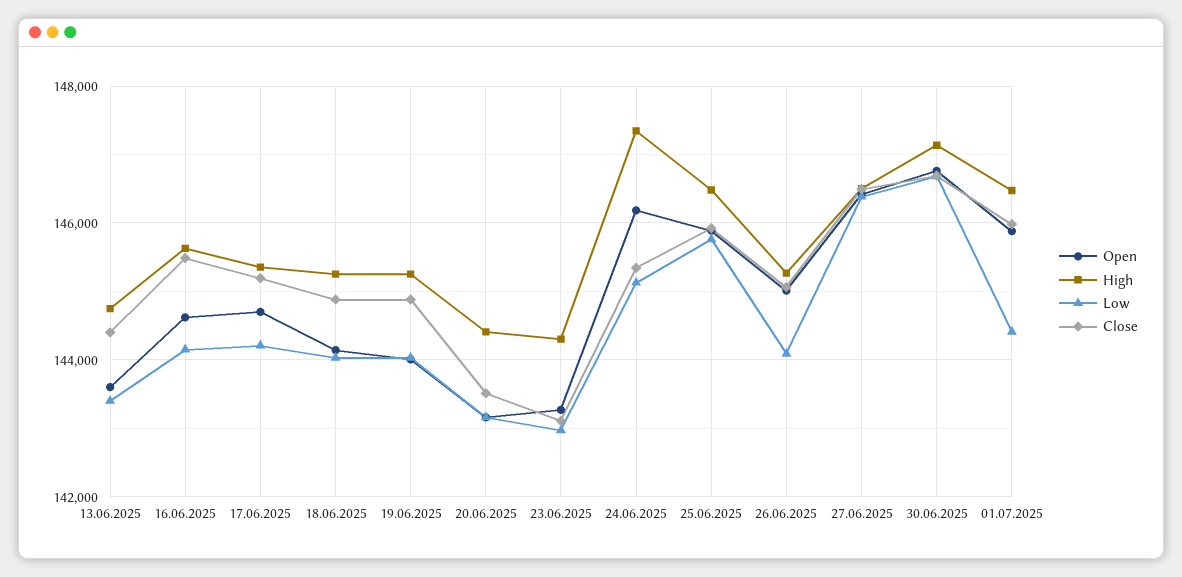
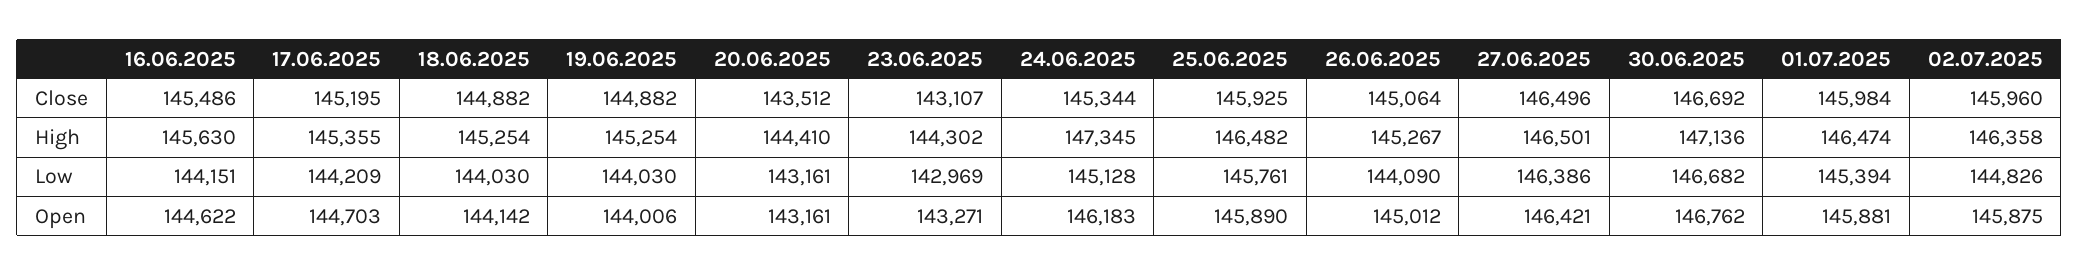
Open, 13.06.2025: 143600 -> none
High, 13.06.2025: 144800 -> none
Low, 13.06.2025: 143400 -> none
Close, 13.06.2025: 144400 -> none
Low, 01.07.2025: 144400 -> 145394
Close, 02.07.2025: none -> 145960
High, 02.07.2025: none -> 146358
Low, 02.07.2025: none -> 144826
Open, 02.07.2025: none -> 145875

